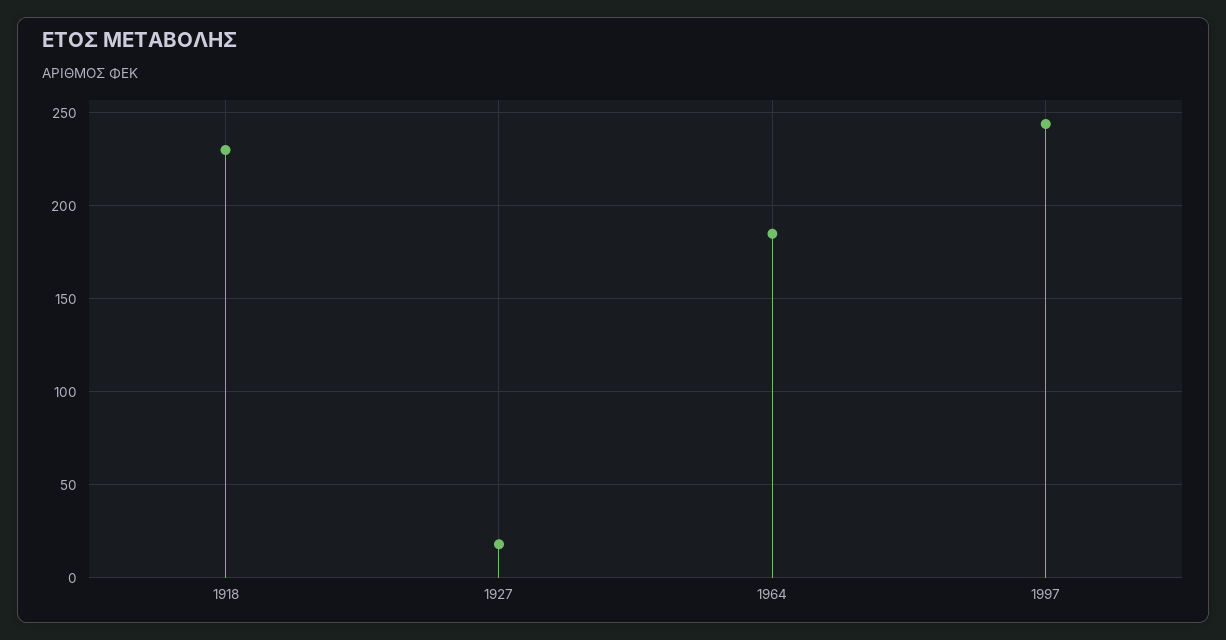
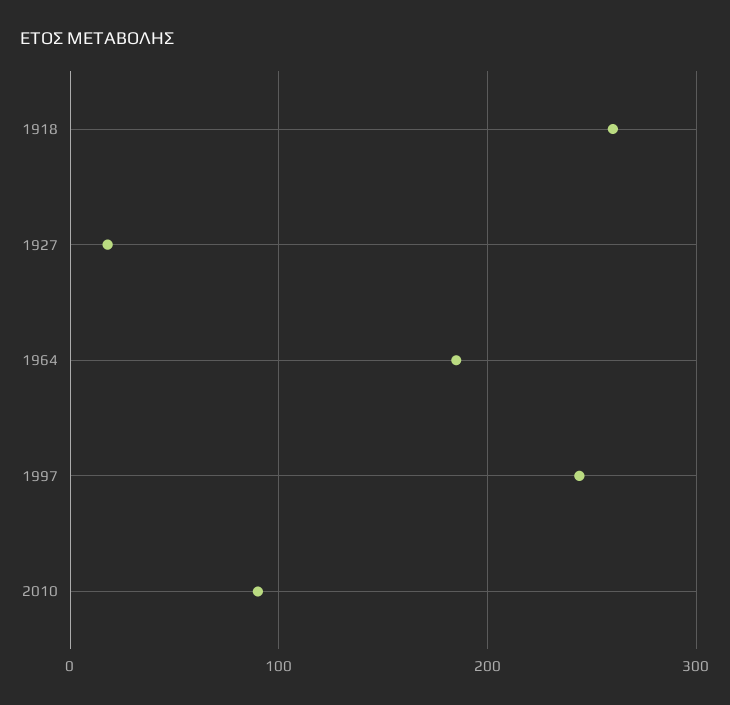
1918: 230 -> 260
2010: none -> 90

